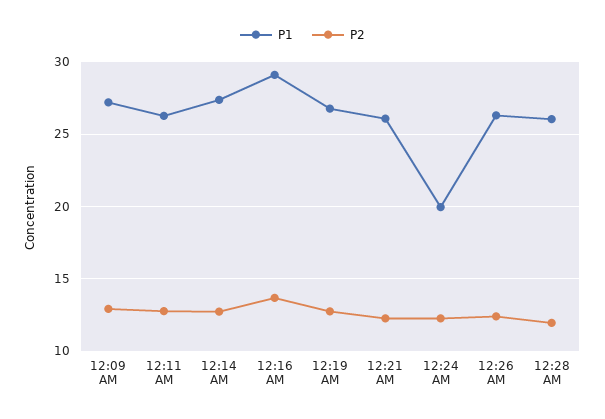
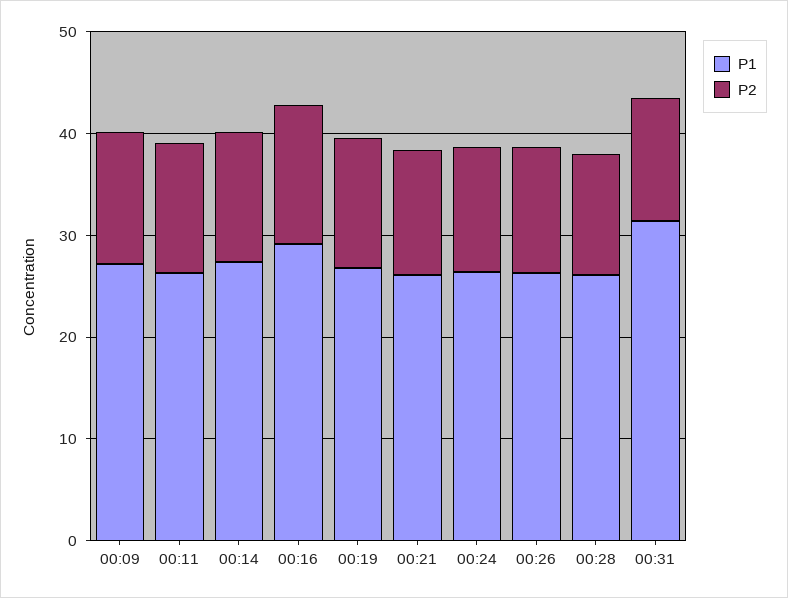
P1, 12:24 AM: 20 -> 26
P1, 00:31: none -> 32
P2, 00:31: none -> 12

